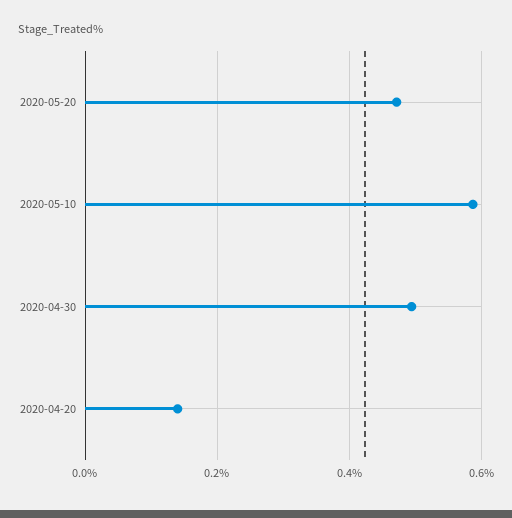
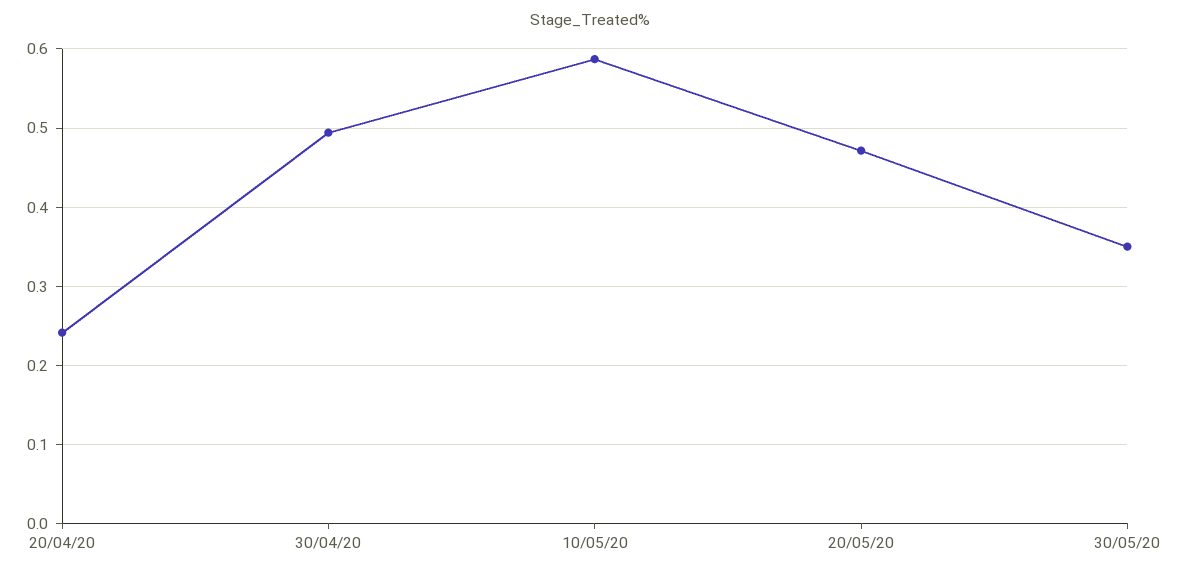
2020-04-20: 0.14 -> 0.24
30/05/20: none -> 0.35

